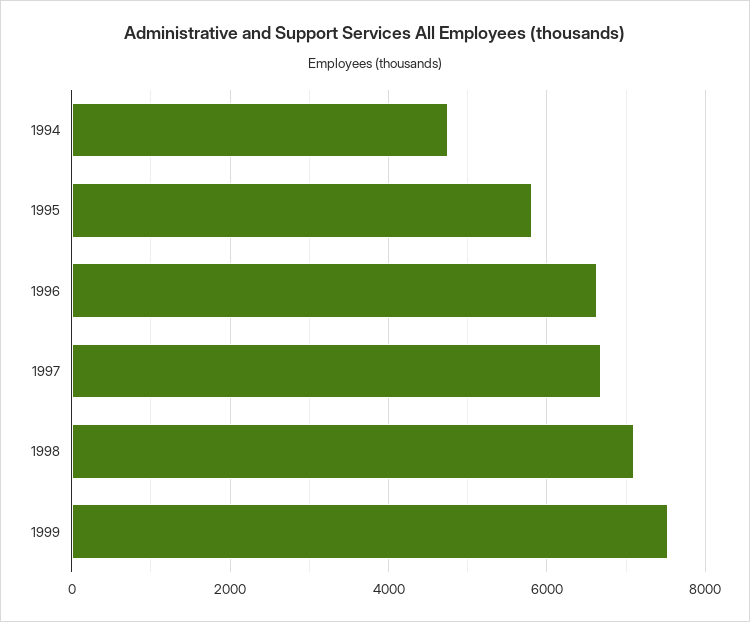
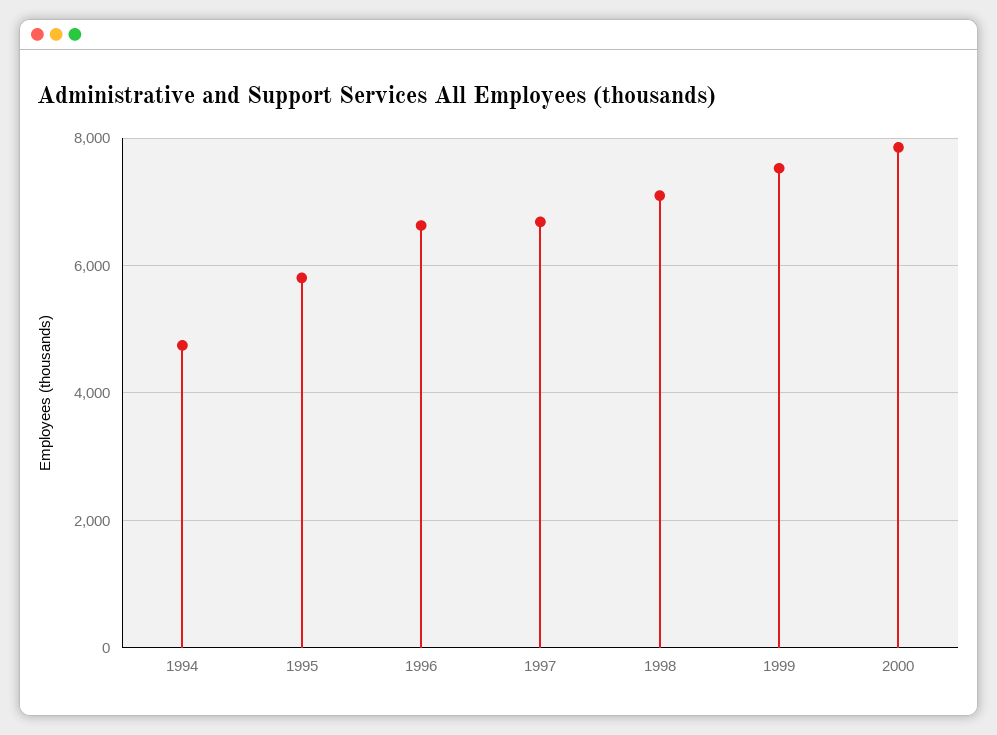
2000: none -> 7800

